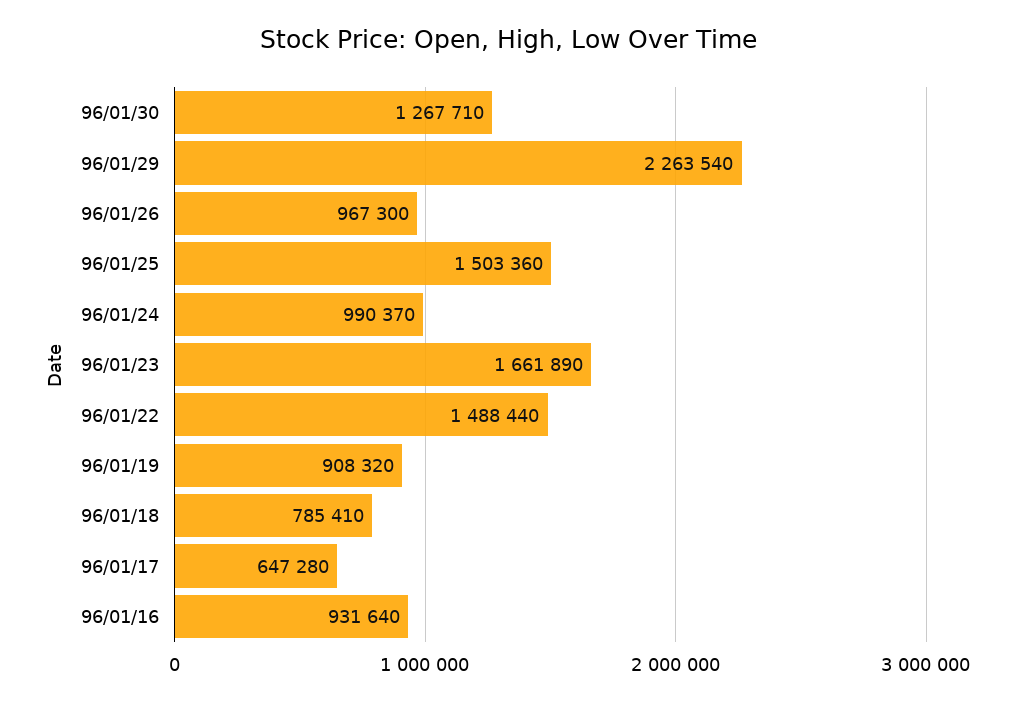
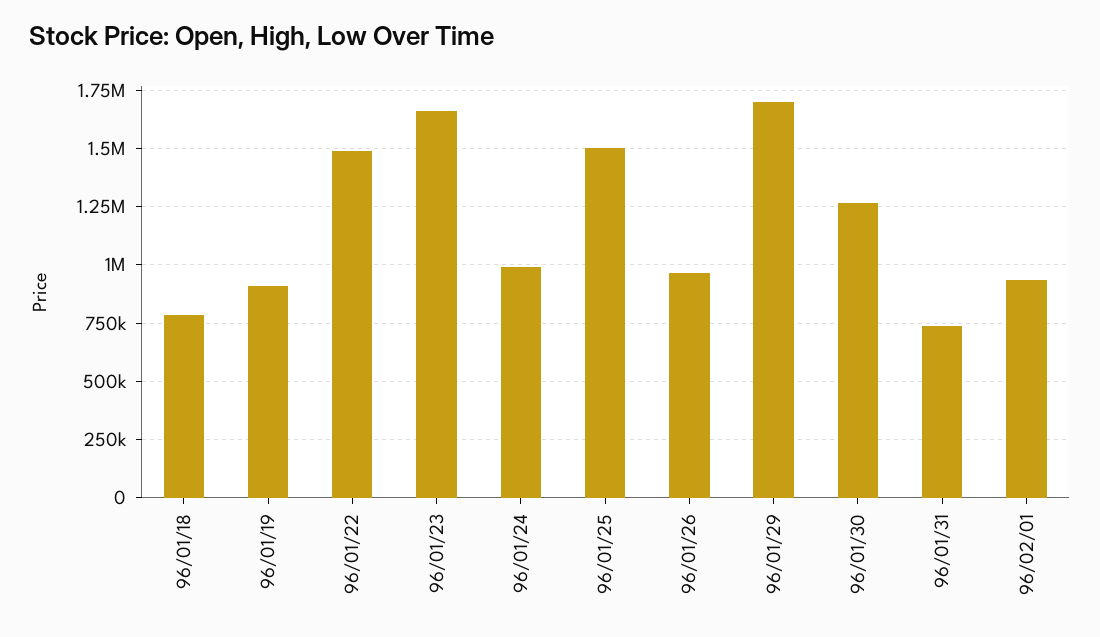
96/01/29: 2263540 -> 1700000
96/01/17: 647280 -> none
96/01/16: 931640 -> none
96/01/31: none -> 750000
96/02/01: none -> 950000

